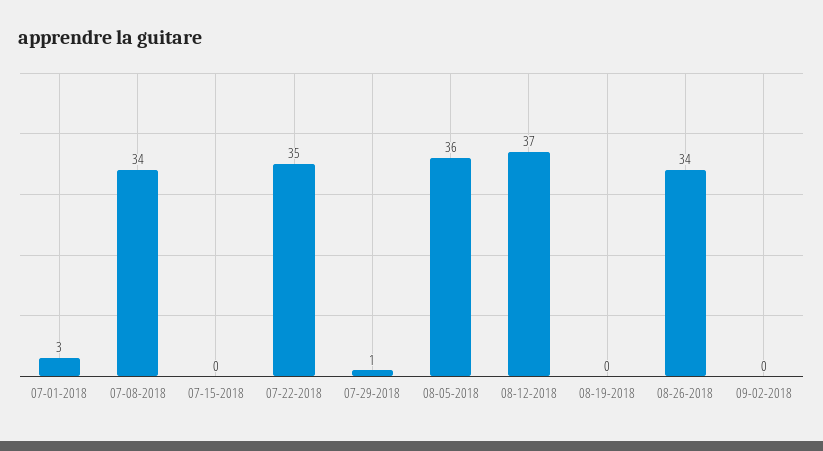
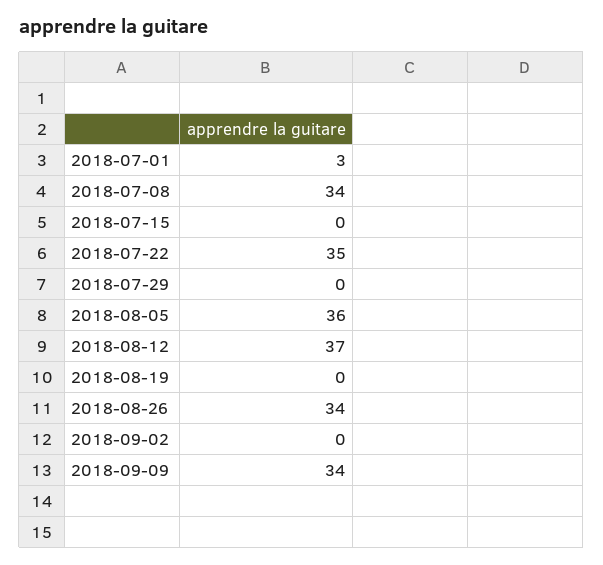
07-29-2018: 1 -> 0
2018-09-09: none -> 34

